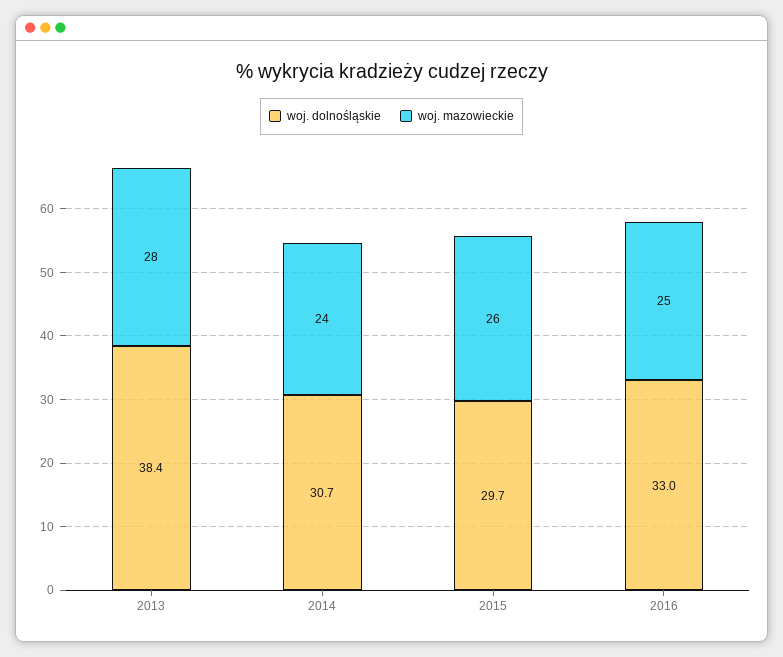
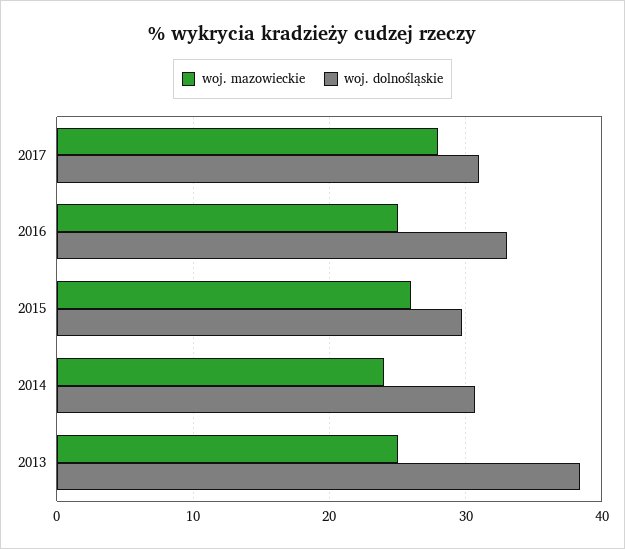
woj. mazowieckie, 2013: 28 -> 25
woj. mazowieckie, 2017: none -> 28
woj. dolnośląskie, 2017: none -> 31

